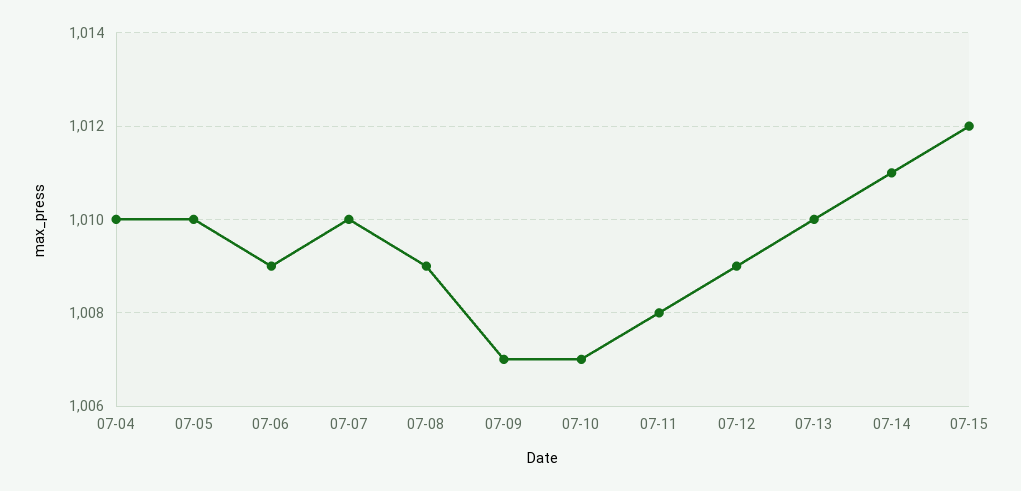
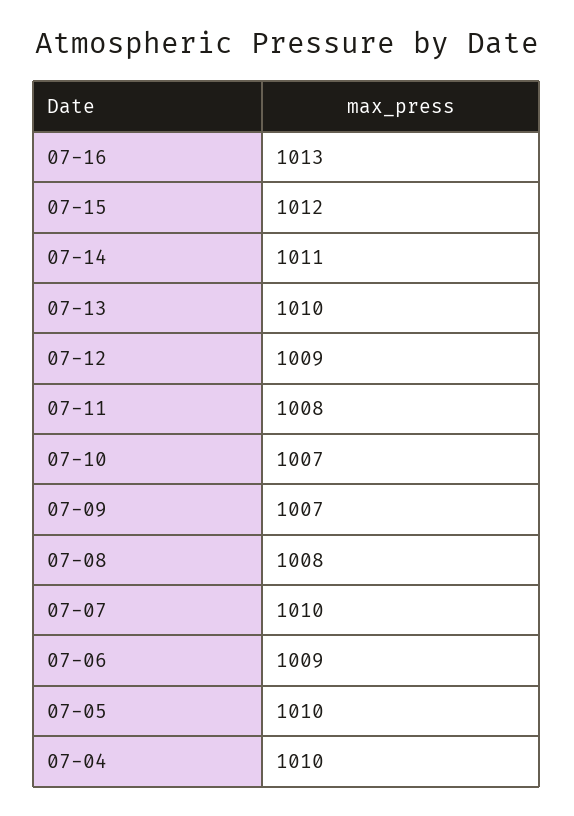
07-08: 1009 -> 1008
07-16: none -> 1013

